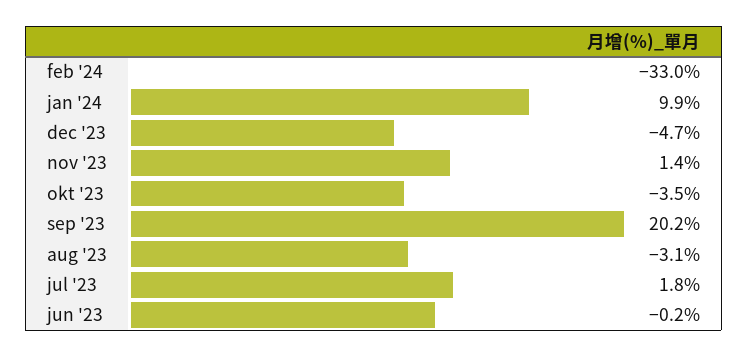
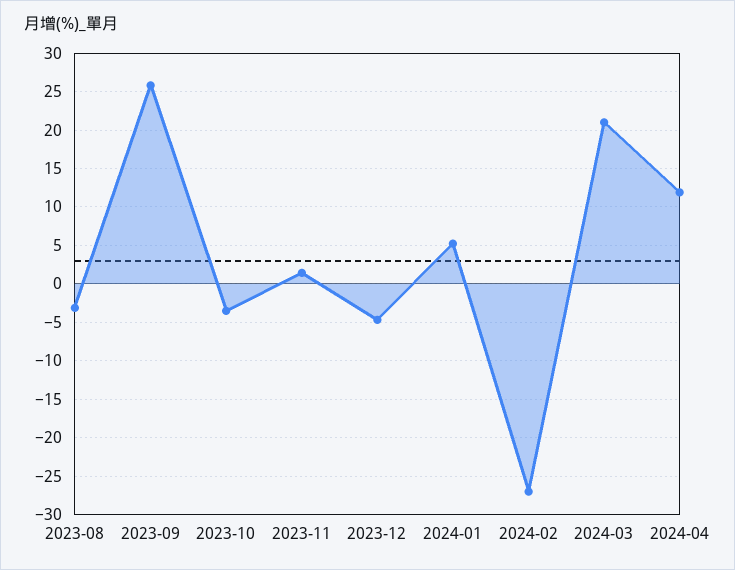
feb '24: -33 -> -27
jan '24: 9.9 -> 5
sep '23: 20.2 -> 26
jul '23: 1.8 -> none
jun '23: -0.2 -> none
2024-03: none -> 21
2024-04: none -> 12

